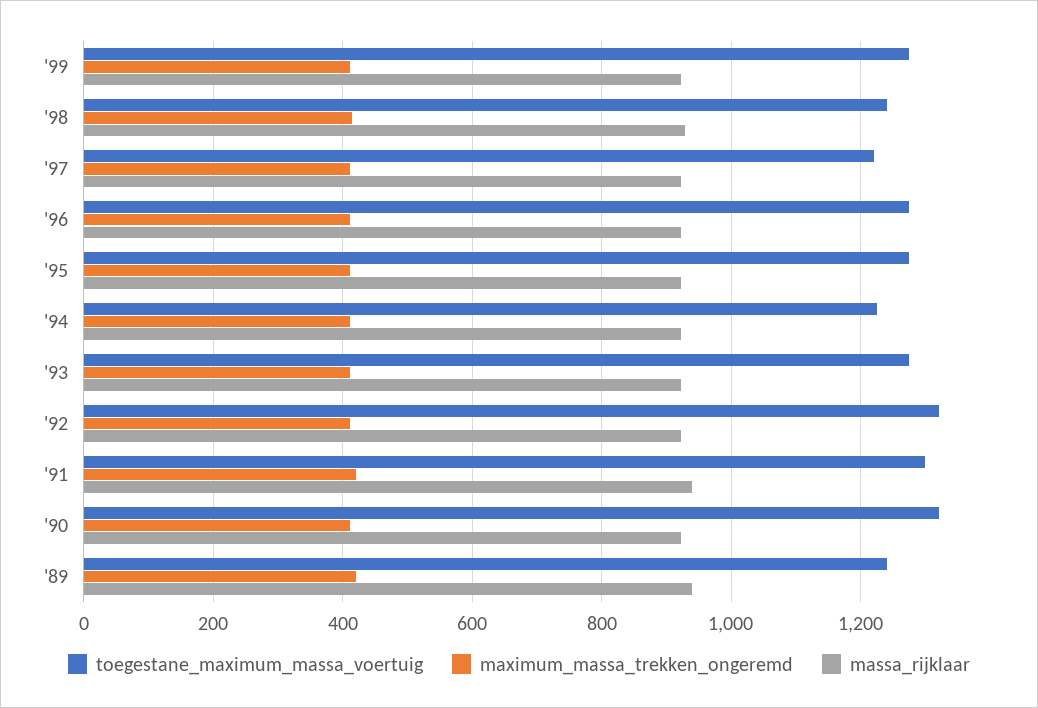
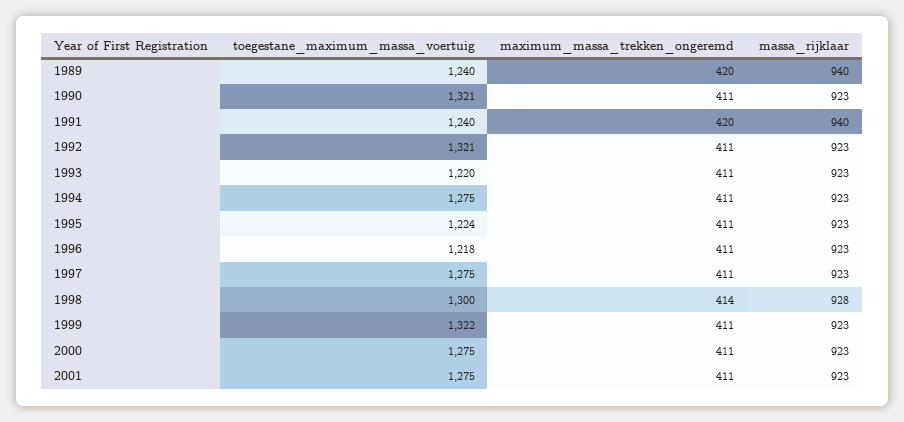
toegestane_maximum_massa_voertuig, '99: 1280 -> 1322
toegestane_maximum_massa_voertuig, '98: 1240 -> 1300
toegestane_maximum_massa_voertuig, '97: 1220 -> 1275
toegestane_maximum_massa_voertuig, '96: 1280 -> 1218
toegestane_maximum_massa_voertuig, '95: 1280 -> 1224
toegestane_maximum_massa_voertuig, '94: 1220 -> 1275
toegestane_maximum_massa_voertuig, '93: 1280 -> 1220
toegestane_maximum_massa_voertuig, '91: 1300 -> 1240
toegestane_maximum_massa_voertuig, 2000: none -> 1275
maximum_massa_trekken_ongeremd, 2000: none -> 411
massa_rijklaar, 2000: none -> 923
toegestane_maximum_massa_voertuig, 2001: none -> 1275
maximum_massa_trekken_ongeremd, 2001: none -> 411
massa_rijklaar, 2001: none -> 923

